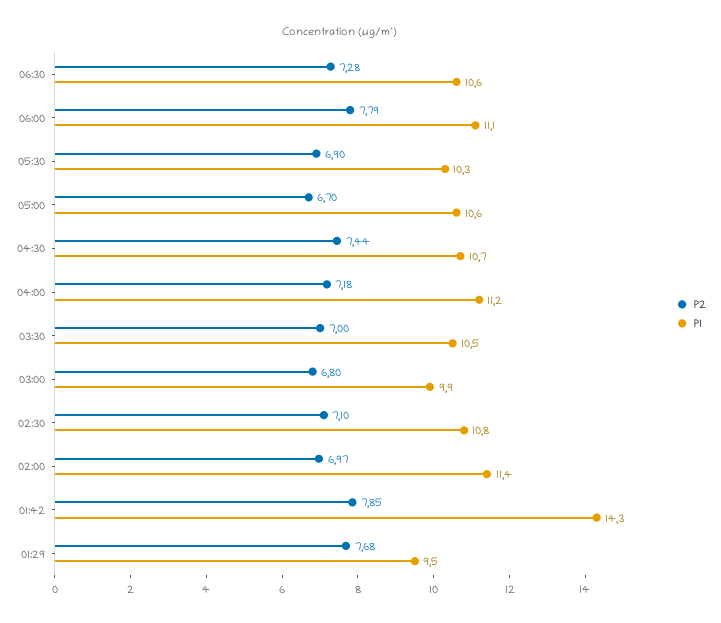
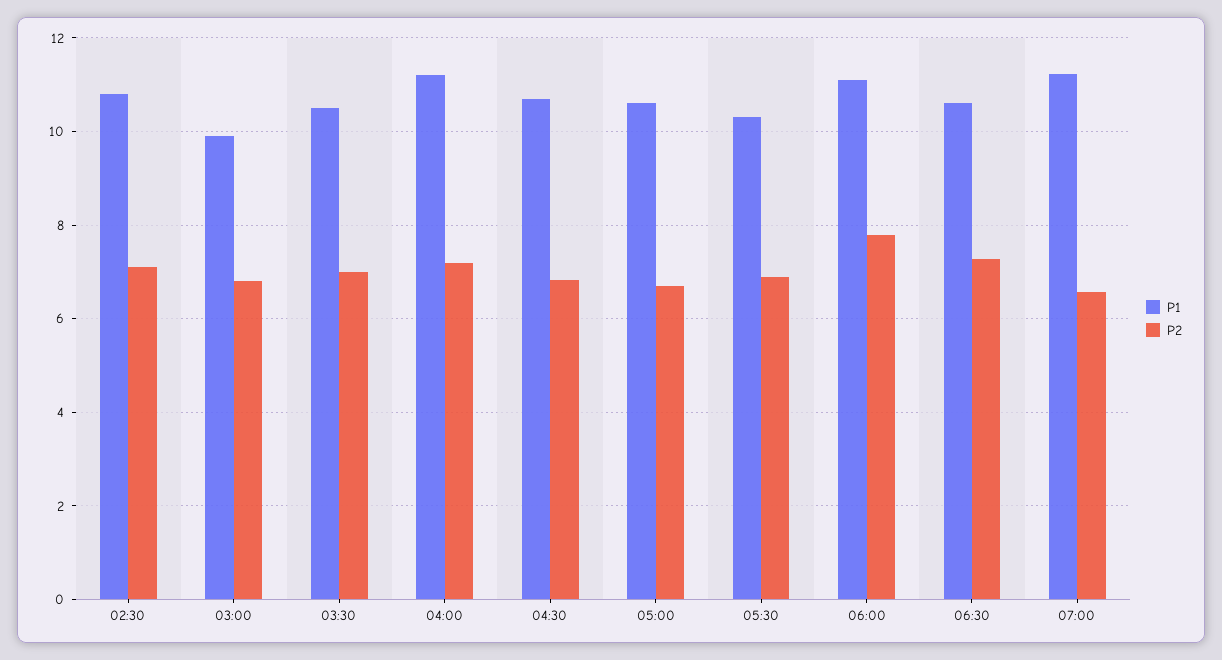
P2, 04:30: 7.44 -> 6.8
P2, 02:00: 6.97 -> none
P1, 02:00: 11.4 -> none
P2, 01:42: 7.85 -> none
P1, 01:42: 14.3 -> none
P2, 01:29: 7.68 -> none
P1, 01:29: 9.5 -> none
P1, 07:00: none -> 11.2
P2, 07:00: none -> 6.6

